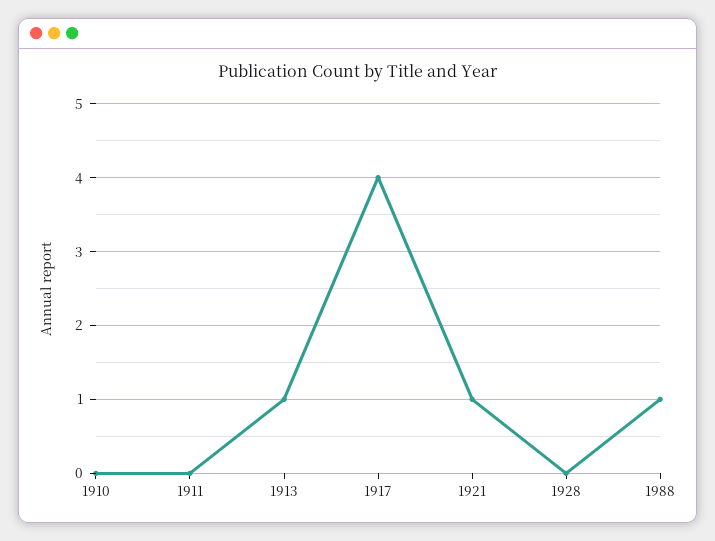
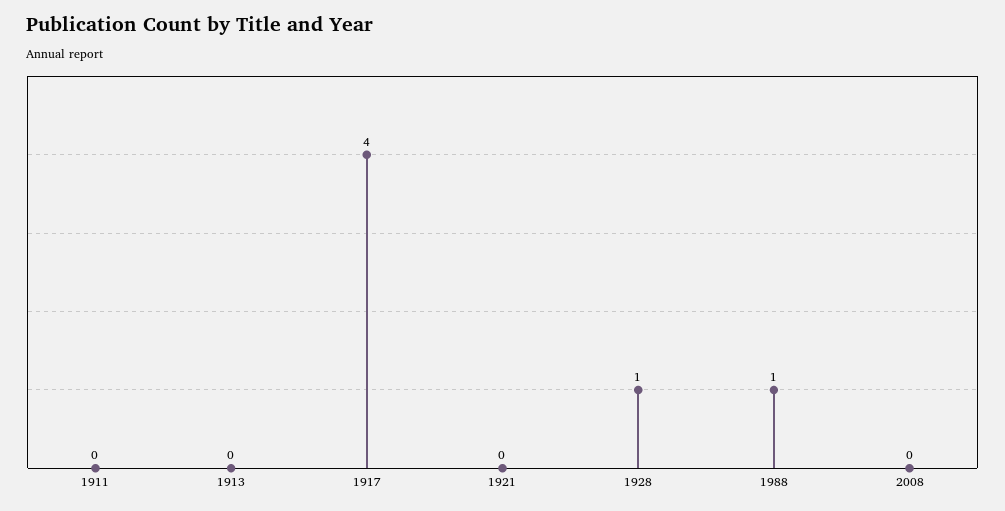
1910: 0 -> none
1913: 1 -> 0
1921: 1 -> 0
1928: 0 -> 1
2008: none -> 0

